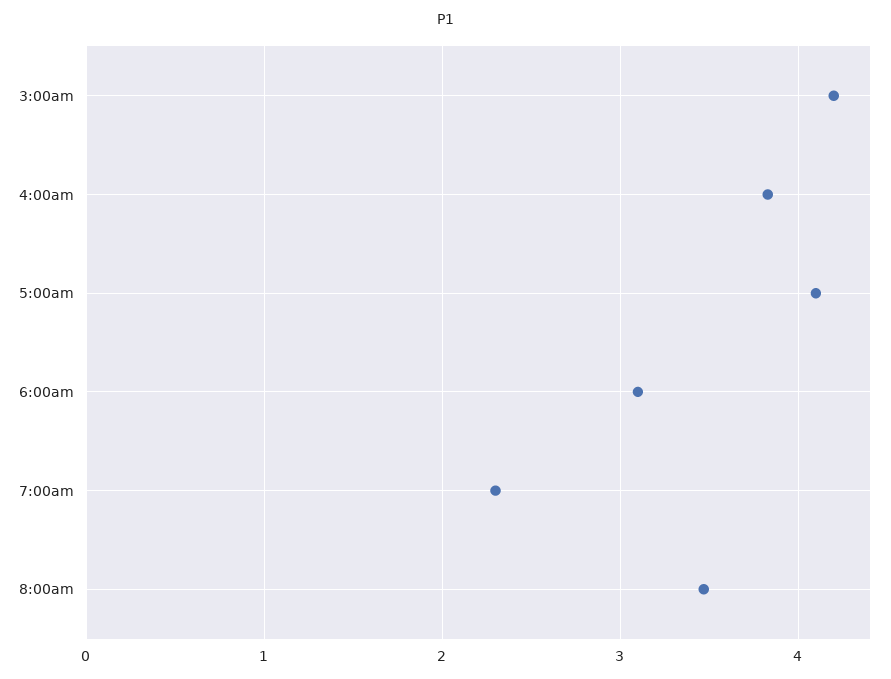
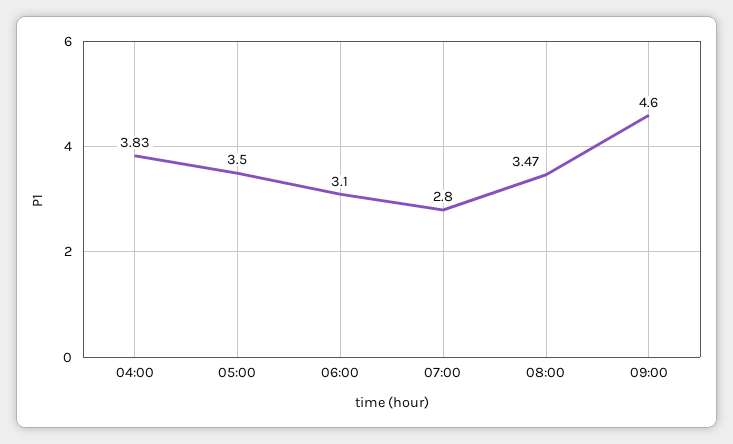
3:00am: 4.2 -> none
5:00am: 4.1 -> 3.5
7:00am: 2.3 -> 2.8
09:00: none -> 4.6

